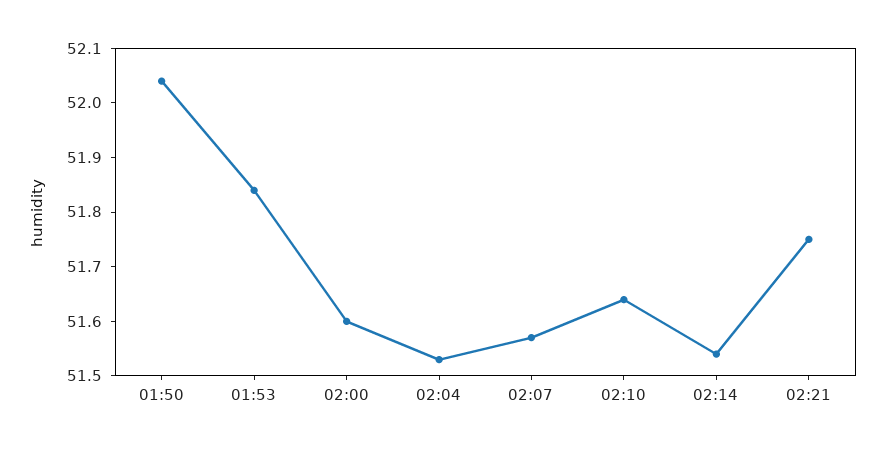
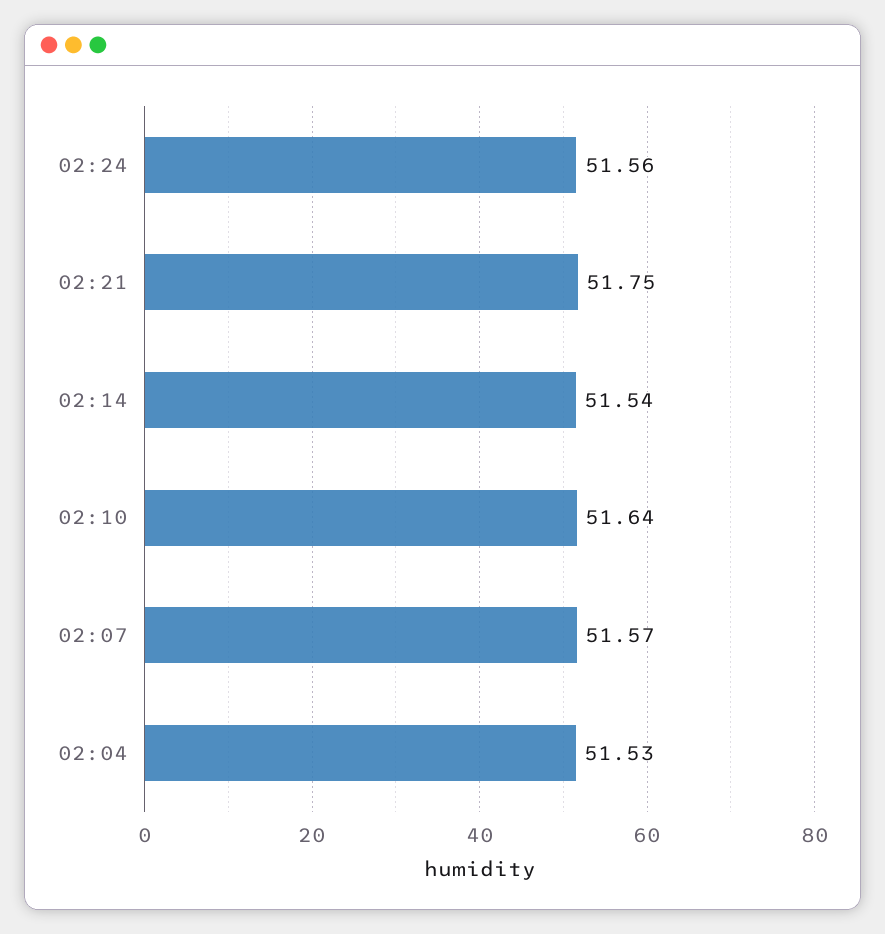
01:50: 52.05 -> none
01:53: 51.85 -> none
02:00: 51.6 -> none
02:24: none -> 51.56

